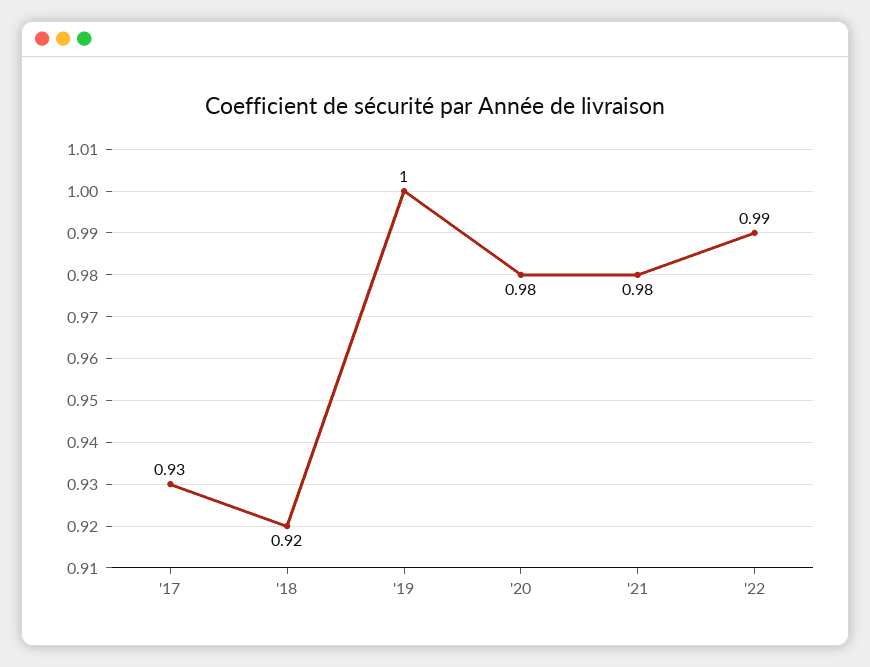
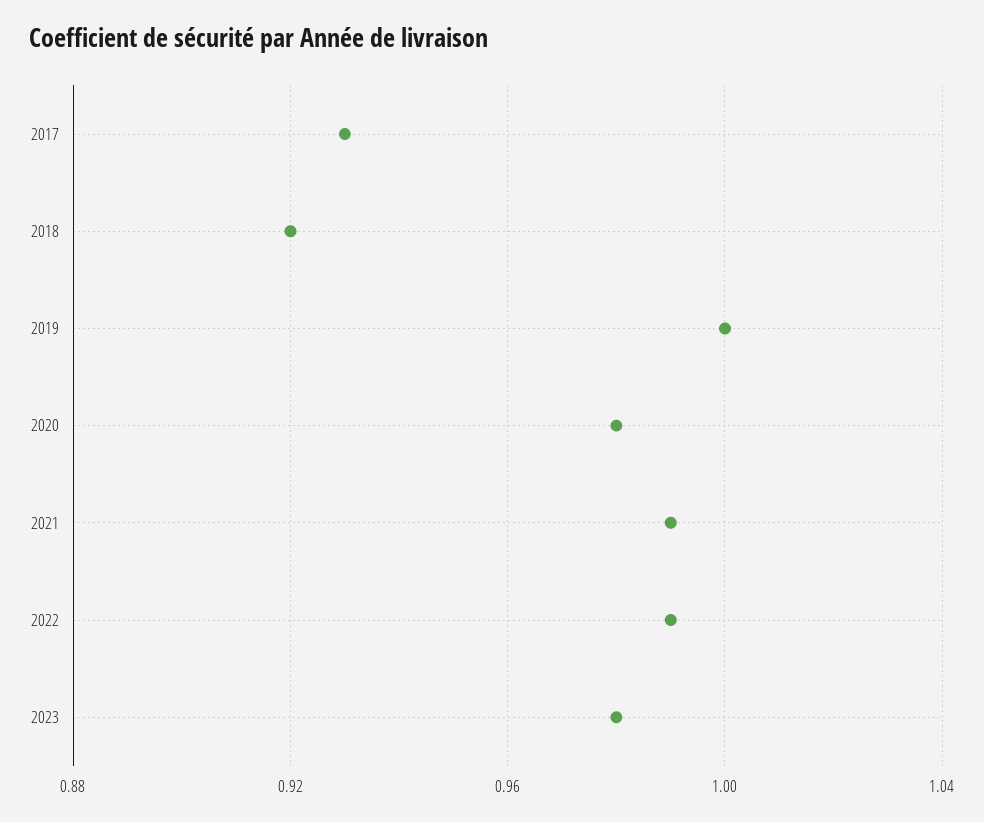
'21: 0.98 -> 0.99
2023: none -> 0.98

